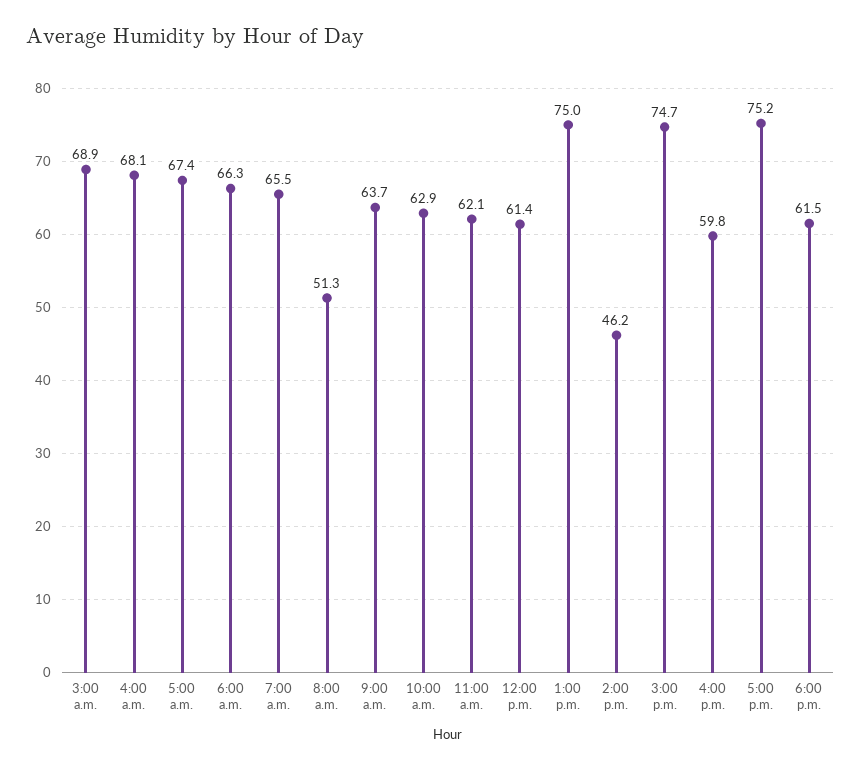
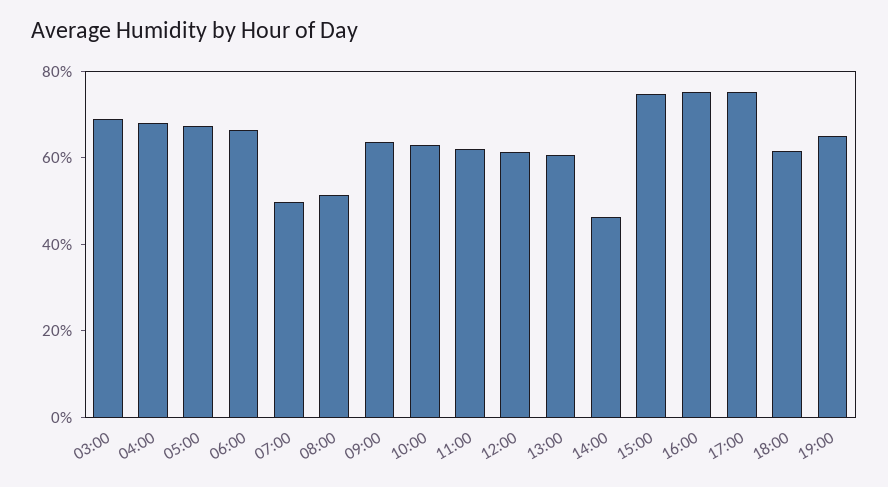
7:00 a.m.: 65.5 -> 50
1:00 p.m.: 75 -> 60
4:00 p.m.: 59.8 -> 75
19:00: none -> 65

